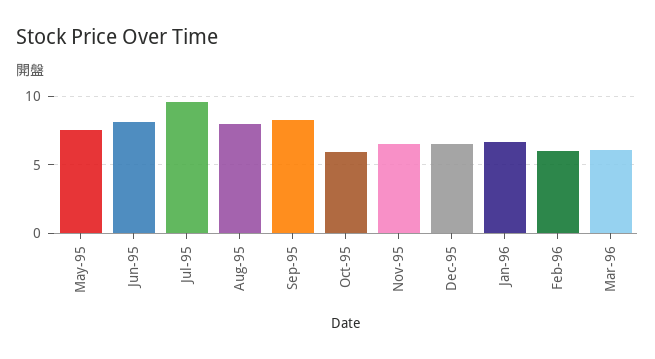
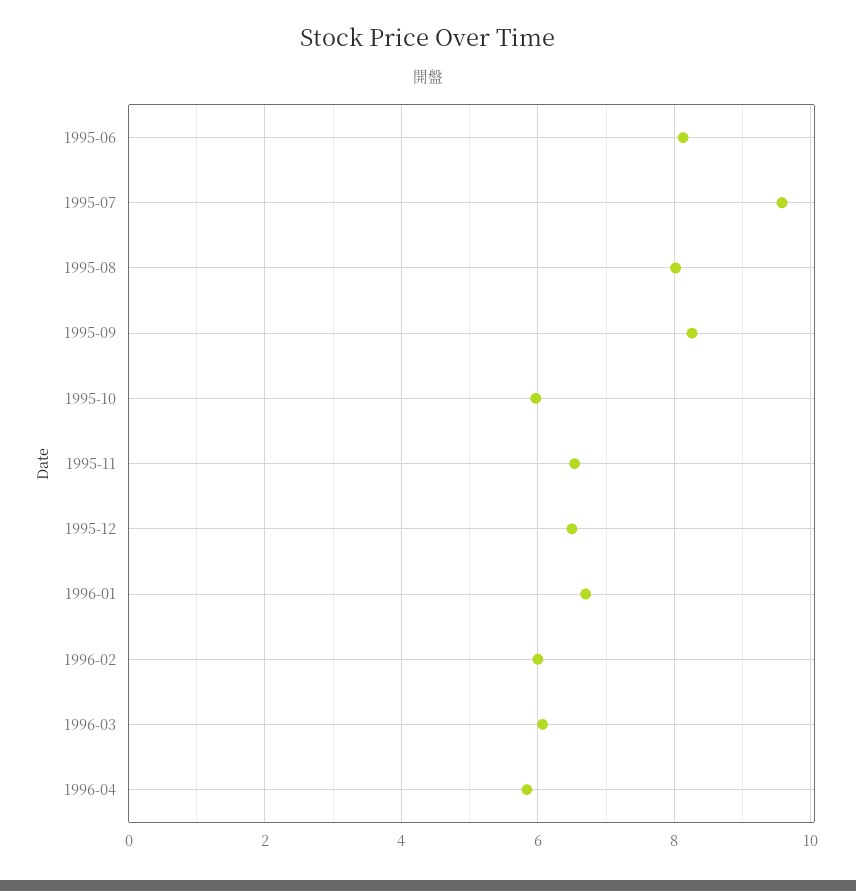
May-95: 7.5 -> none
1996-04: none -> 5.8

